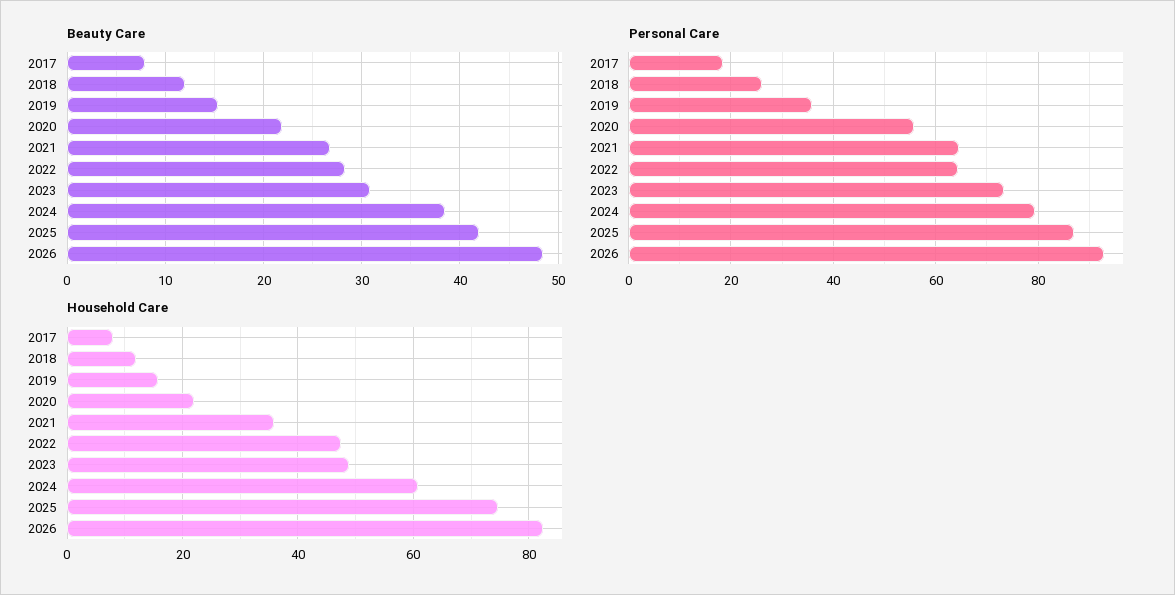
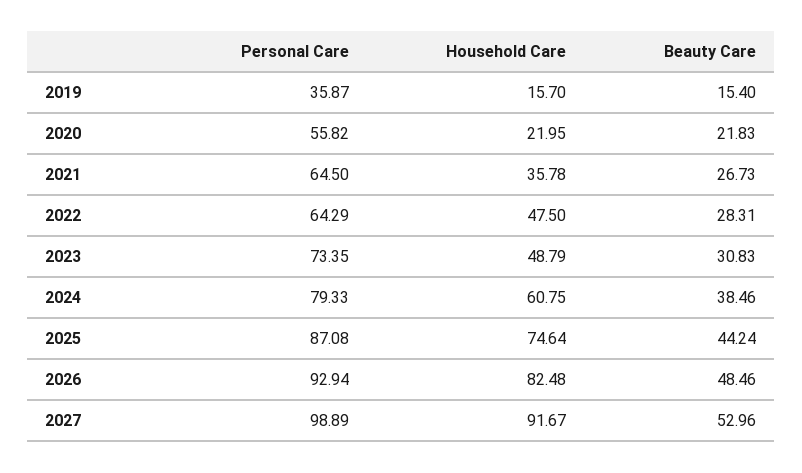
Beauty Care, 2017: 8 -> none
Beauty Care, 2018: 12 -> none
Beauty Care, 2025: 42 -> 44.24
Personal Care, 2017: 18 -> none
Personal Care, 2018: 26 -> none
Household Care, 2017: 8 -> none
Household Care, 2018: 12 -> none
Personal Care, 2027: none -> 98.89
Household Care, 2027: none -> 91.67
Beauty Care, 2027: none -> 52.96

